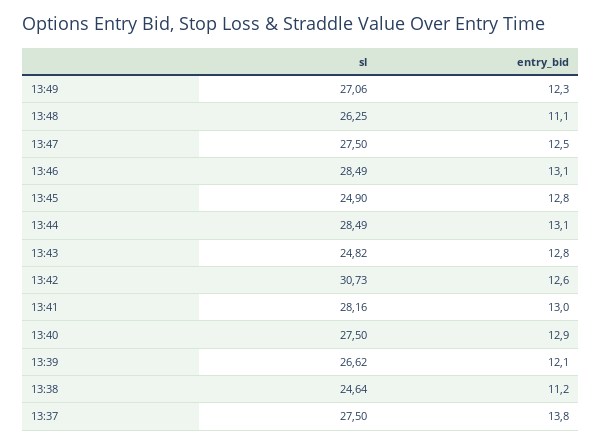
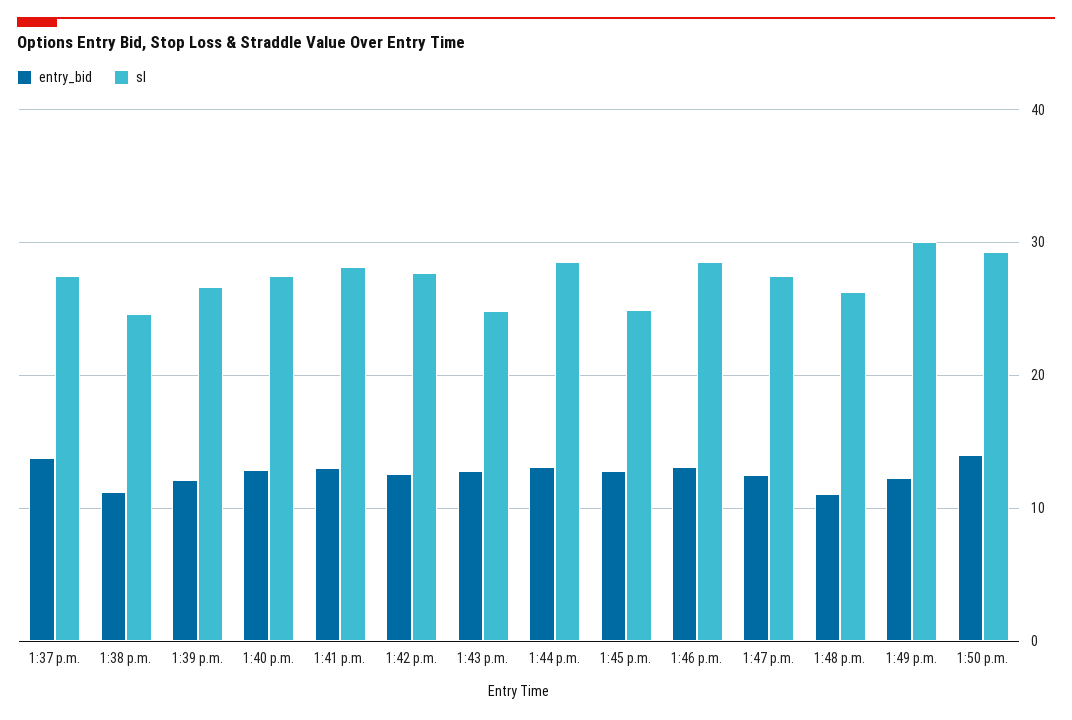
sl, 13:49: 27.06 -> 30
sl, 13:42: 30.73 -> 28
entry_bid, 1:50 p.m.: none -> 14
sl, 1:50 p.m.: none -> 29

